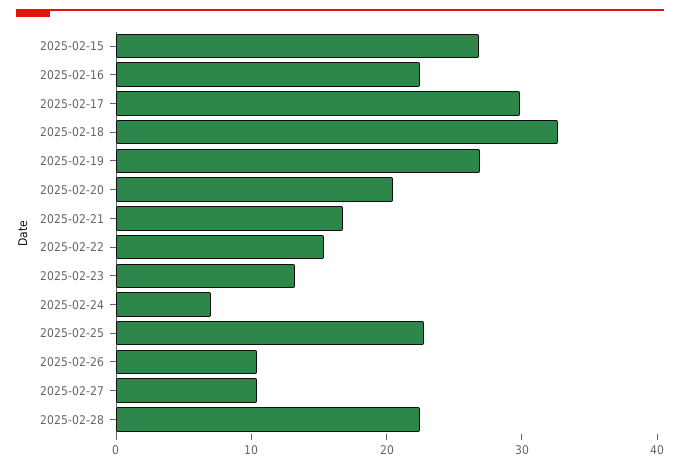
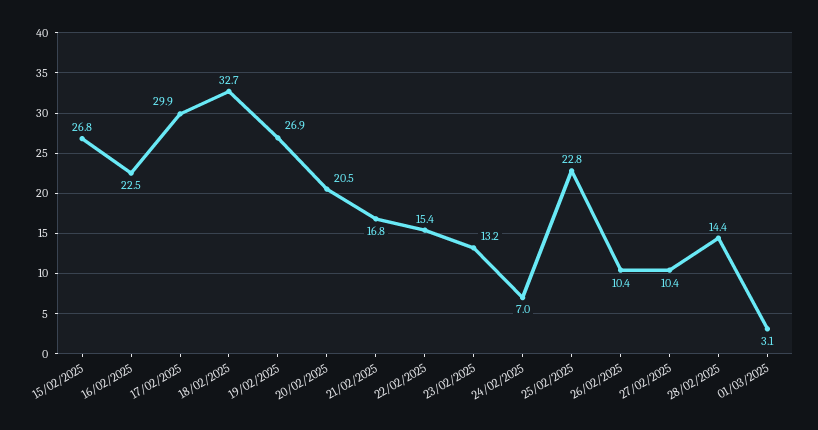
2025-02-28: 22 -> 14.4
01/03/2025: none -> 3.1

